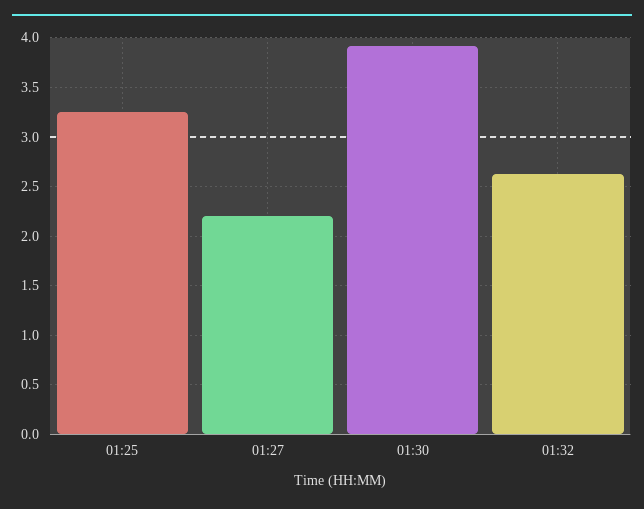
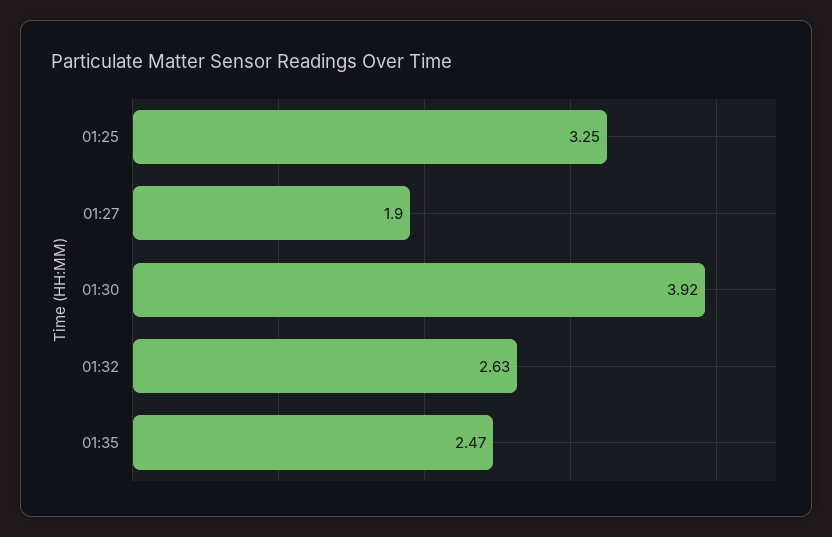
01:27: 2.2 -> 1.9
01:35: none -> 2.47

